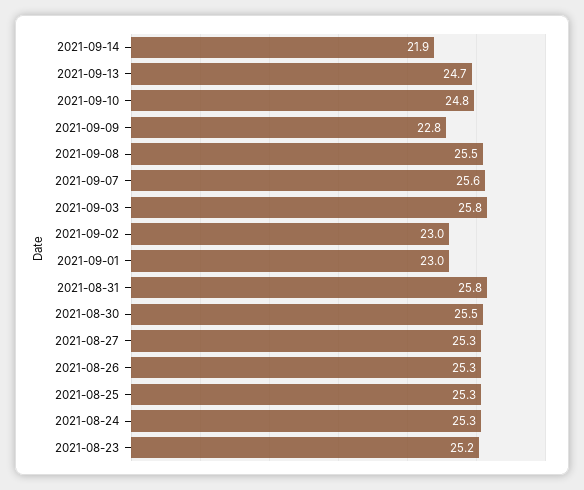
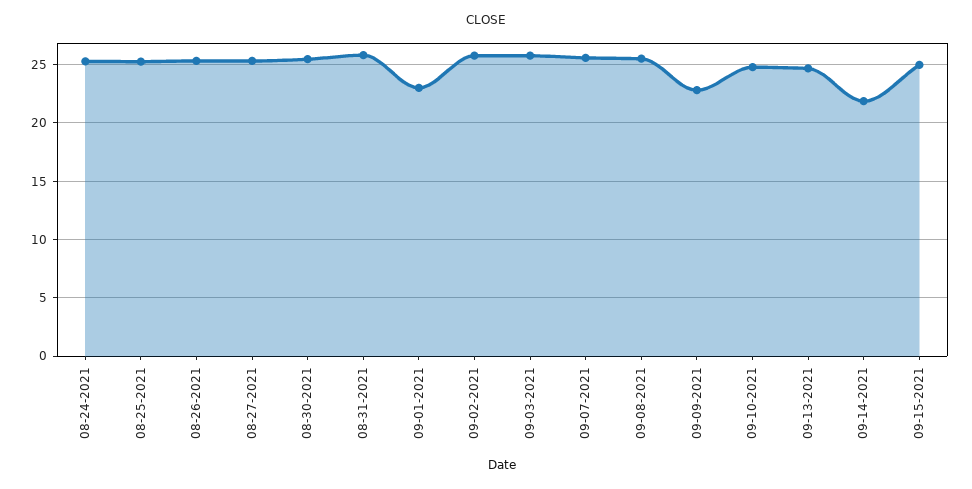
2021-09-02: 23 -> 26
2021-08-23: 25.2 -> none
09-15-2021: none -> 25

